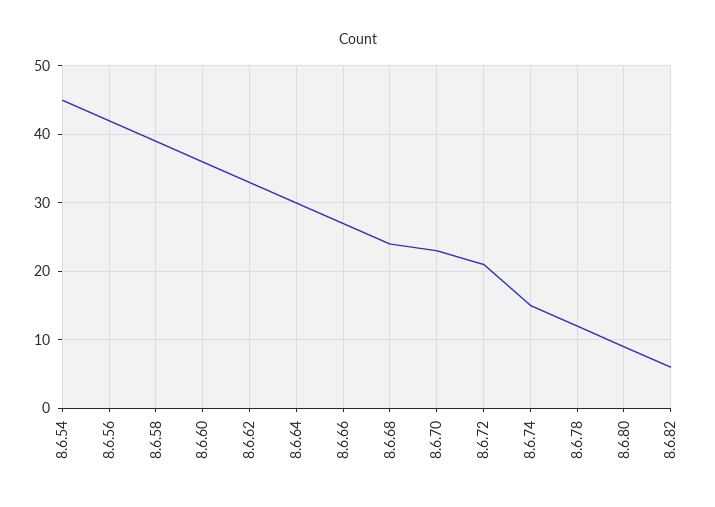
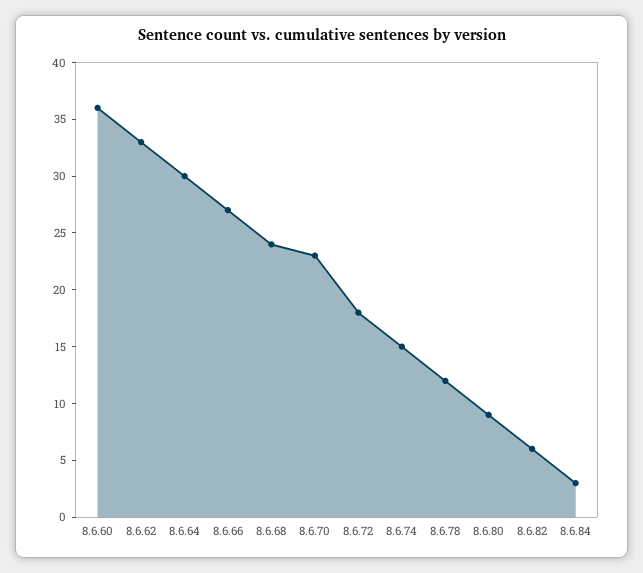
8.6.54: 45 -> none
8.6.56: 42 -> none
8.6.58: 39 -> none
8.6.72: 21 -> 18
8.6.84: none -> 3

